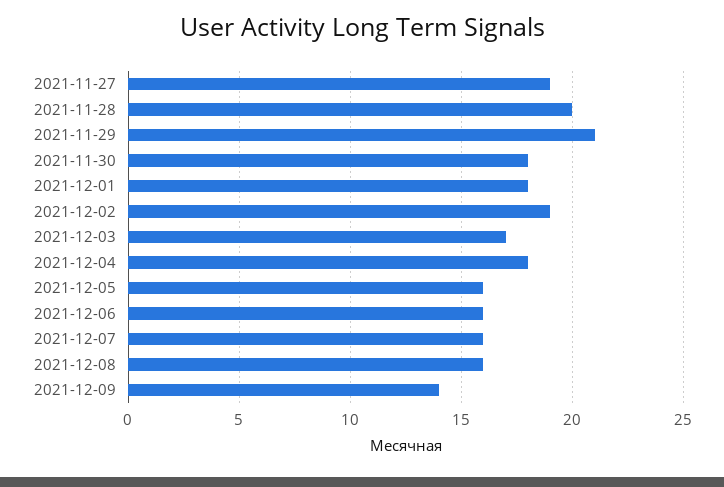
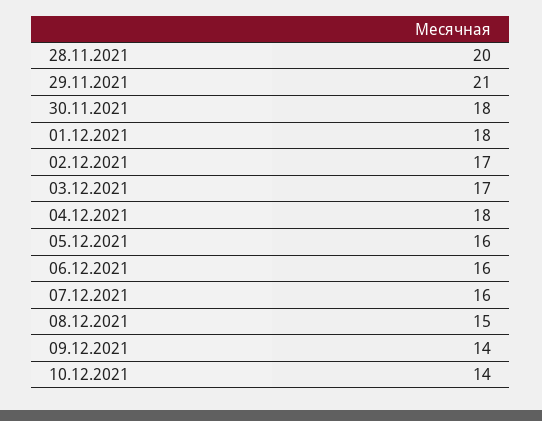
2021-11-27: 19 -> none
2021-12-02: 19 -> 17
2021-12-08: 16 -> 15
10.12.2021: none -> 14

